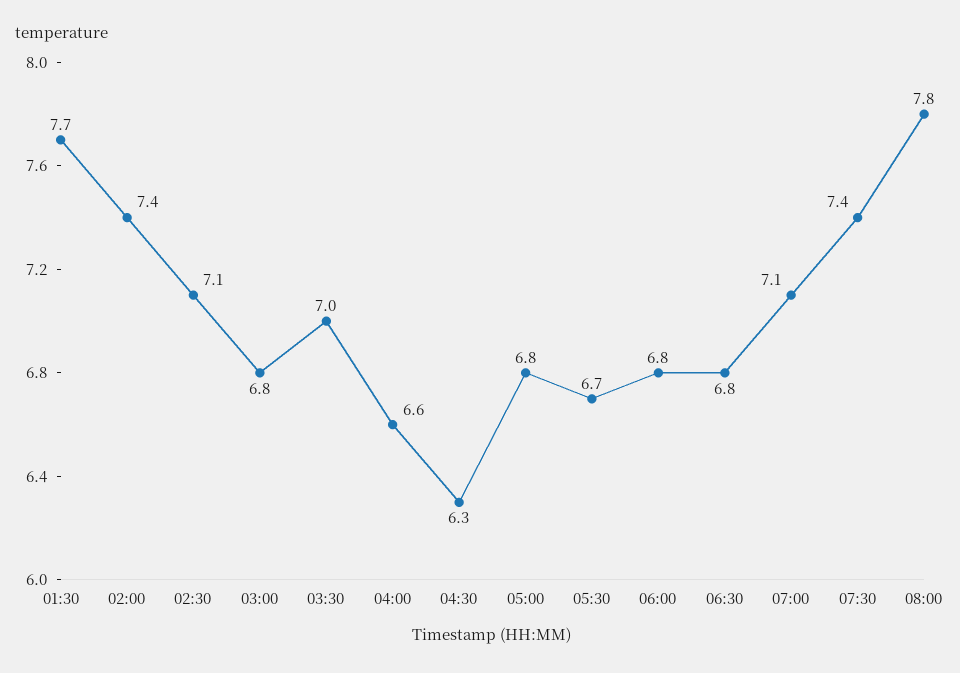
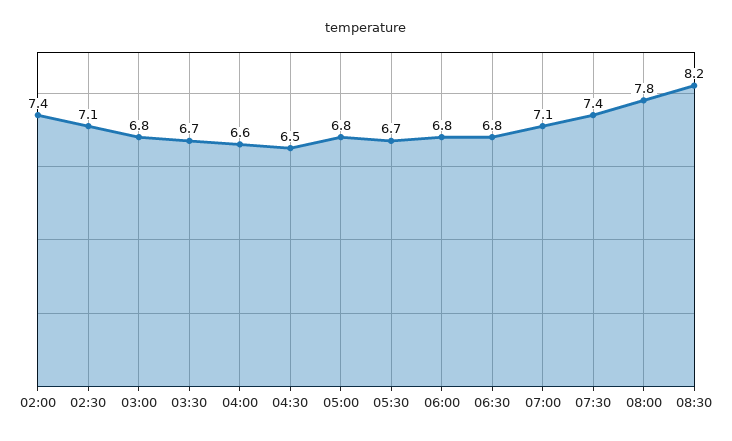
01:30: 7.7 -> none
03:30: 7 -> 6.7
04:30: 6.3 -> 6.5
08:30: none -> 8.2

